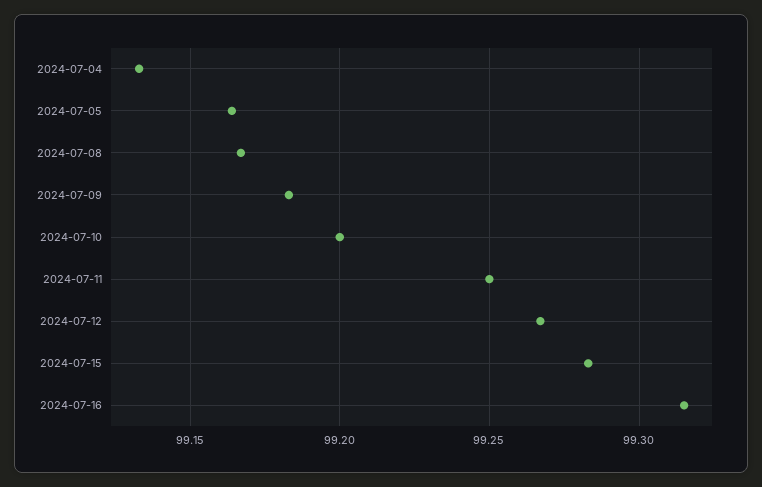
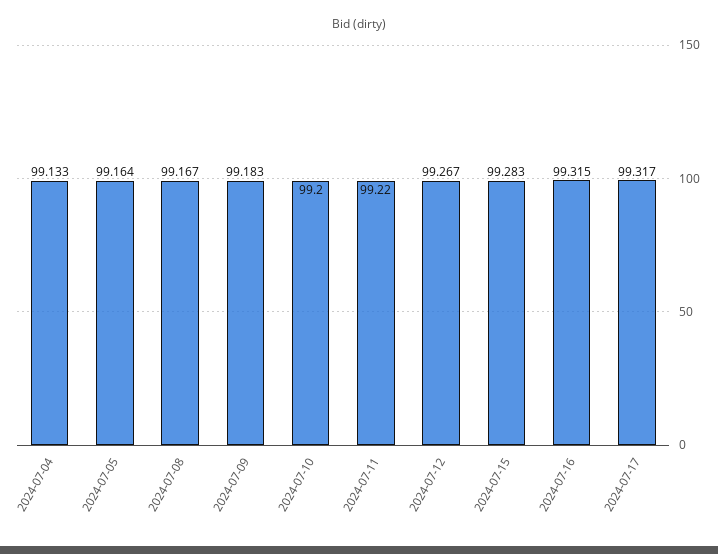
2024-07-11: 99.25 -> 99.22
2024-07-17: none -> 99.317

